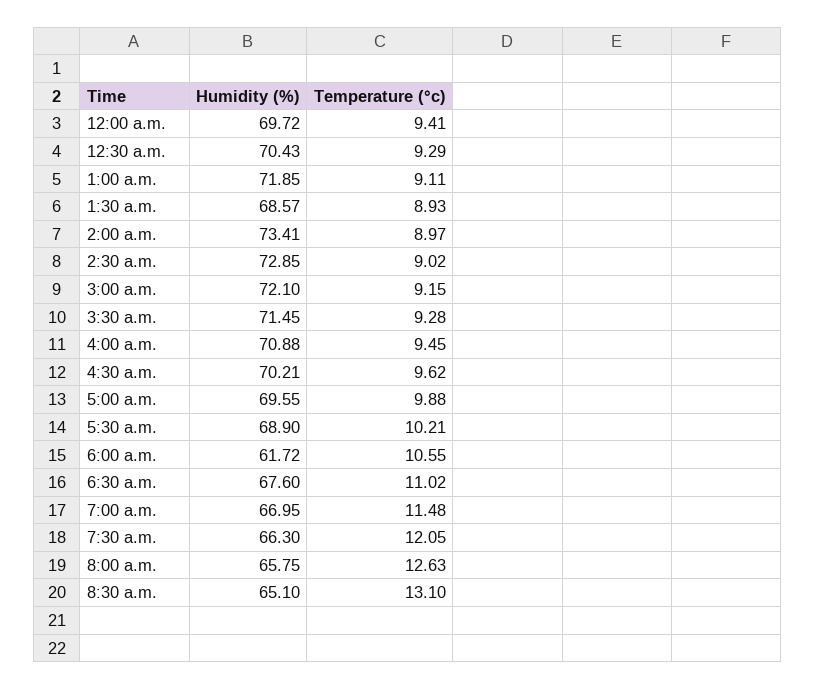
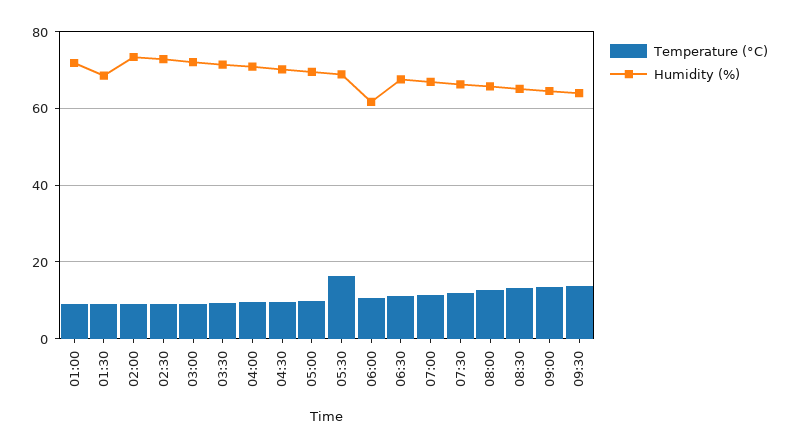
Humidity (%), 12:00 a.m.: 69.72 -> none
Temperature (°c), 12:00 a.m.: 9.41 -> none
Humidity (%), 12:30 a.m.: 70.43 -> none
Temperature (°c), 12:30 a.m.: 9.29 -> none
Temperature (°c), 5:30 a.m.: 10.21 -> 16
Temperature (°c), 09:00: none -> 14
Humidity (%), 09:00: none -> 64
Temperature (°c), 09:30: none -> 14
Humidity (%), 09:30: none -> 64

